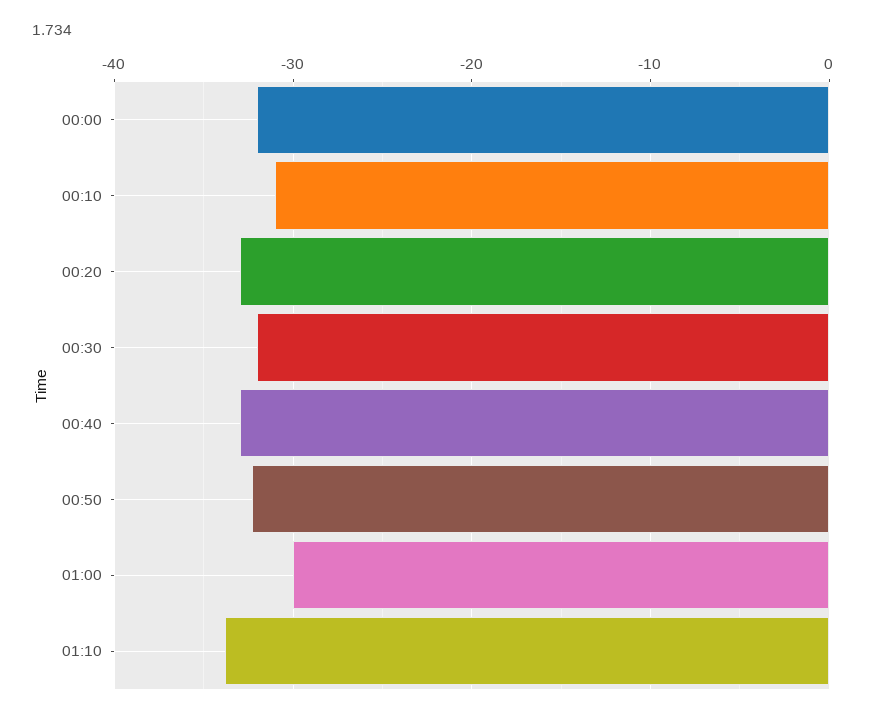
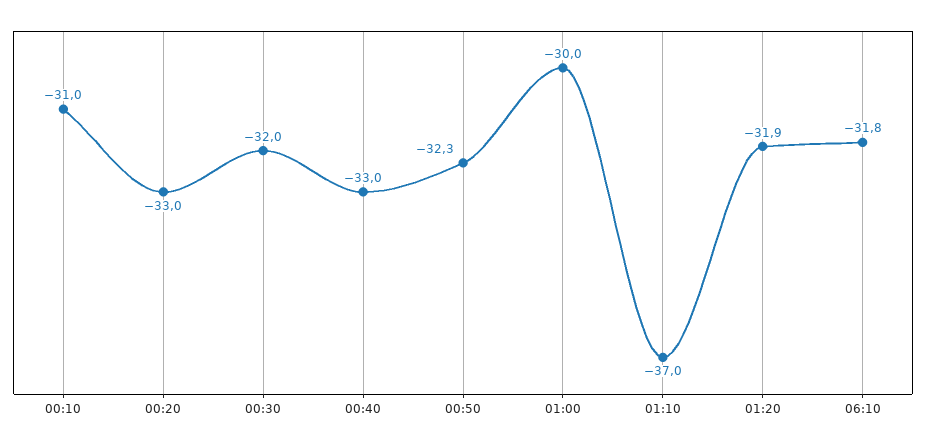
00:00: -32 -> none
01:10: -34 -> -37
01:20: none -> -31.9
06:10: none -> -31.8

